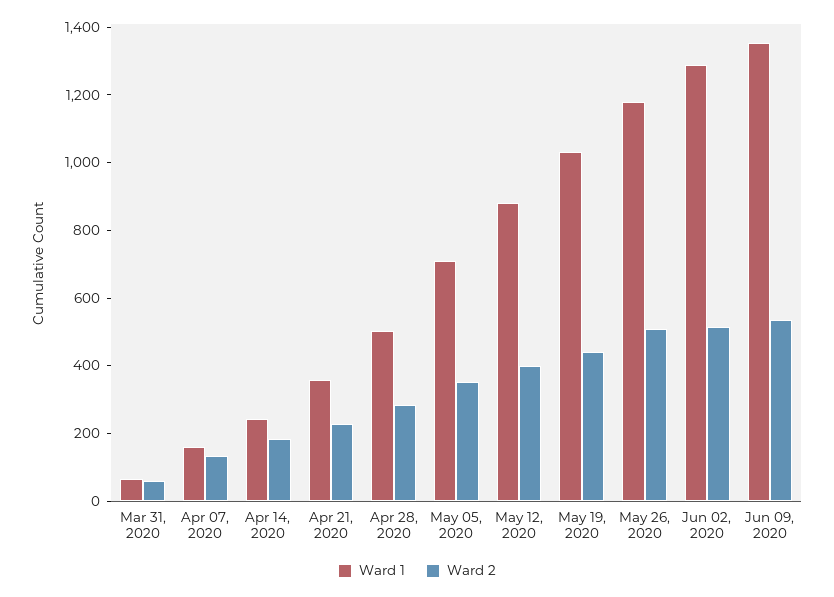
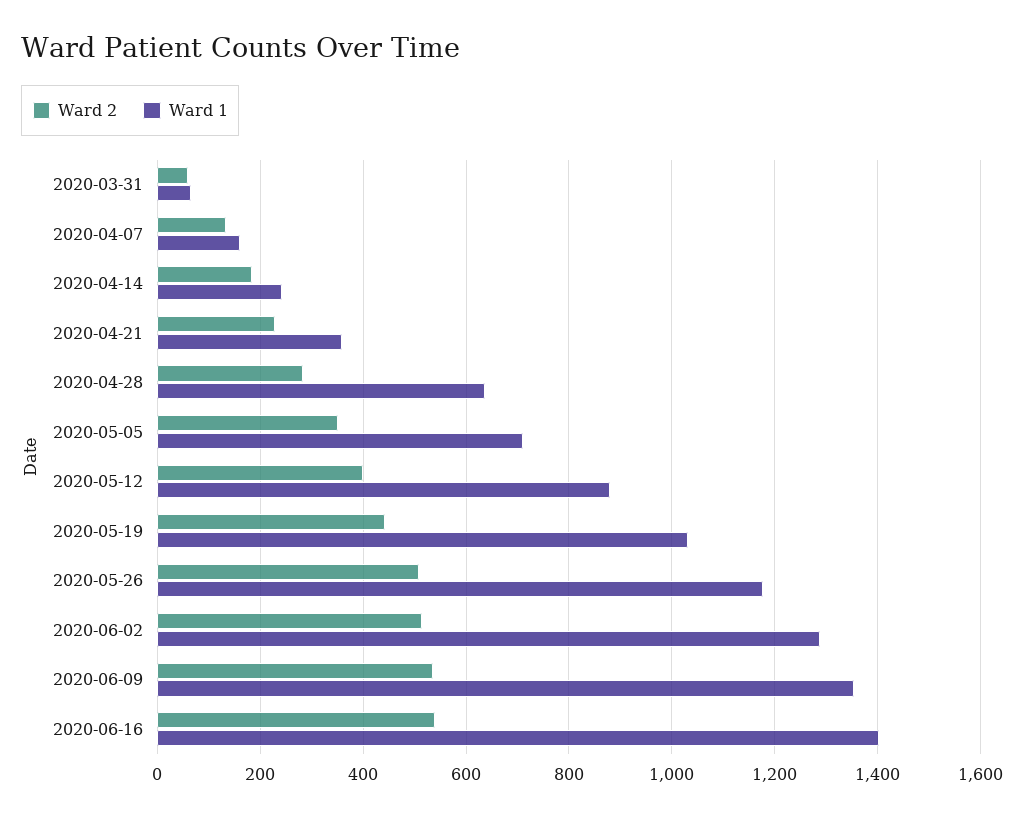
Ward 1, Apr 28, 2020: 500 -> 640
Ward 2, 2020-06-16: none -> 540
Ward 1, 2020-06-16: none -> 1400

